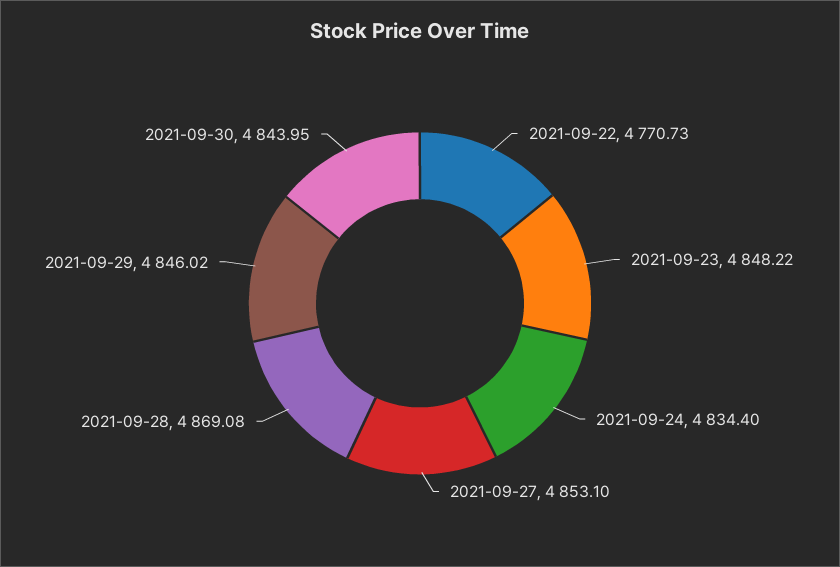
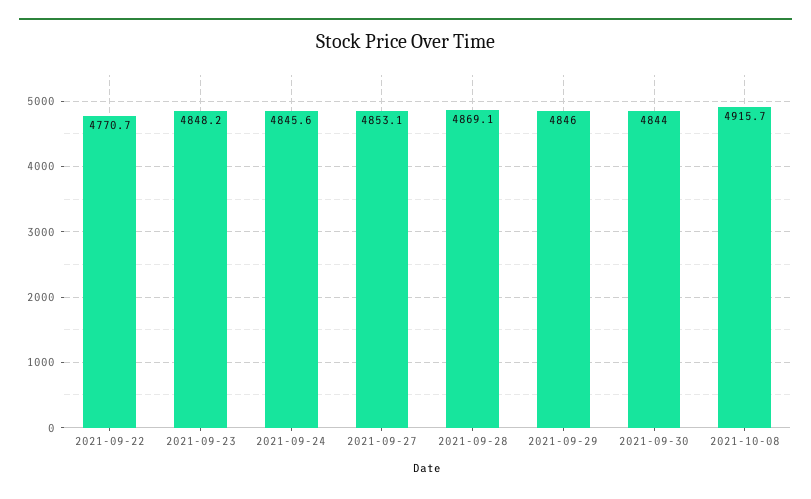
2021-09-24: 4834.4 -> 4845.6
2021-10-08: none -> 4915.7

